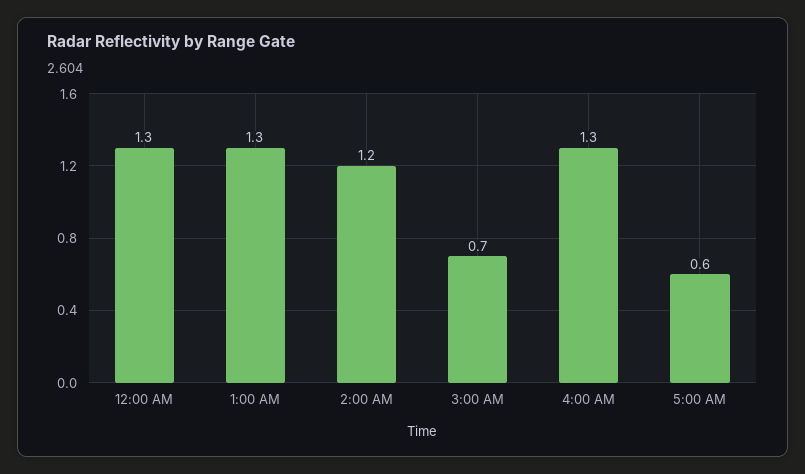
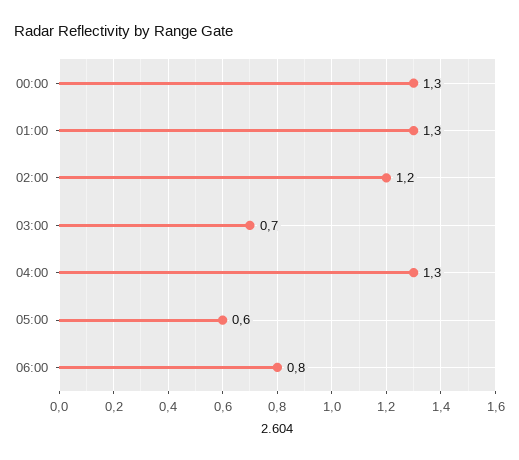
06:00: none -> 0.8

